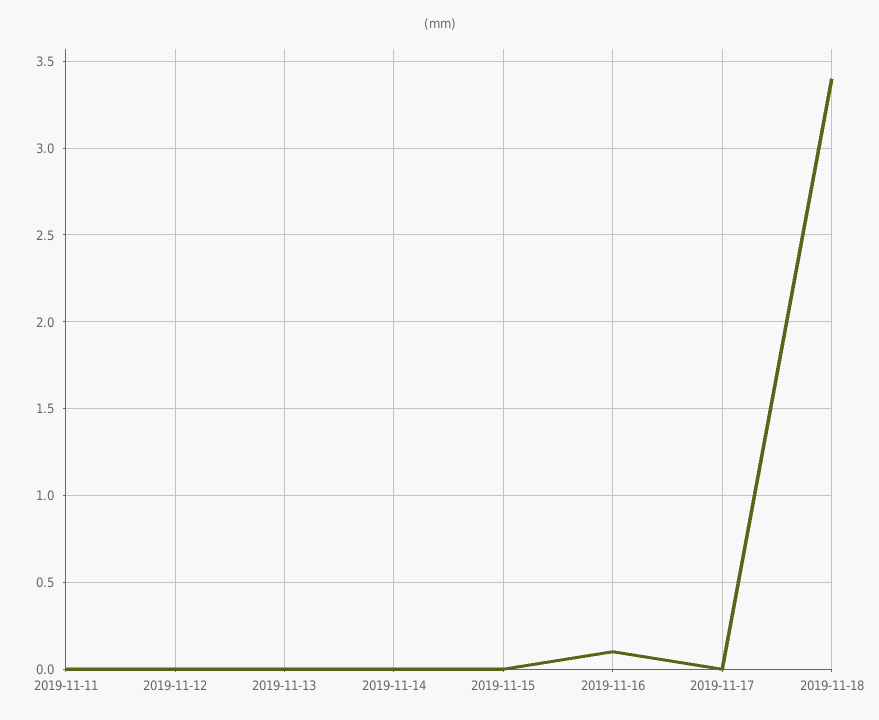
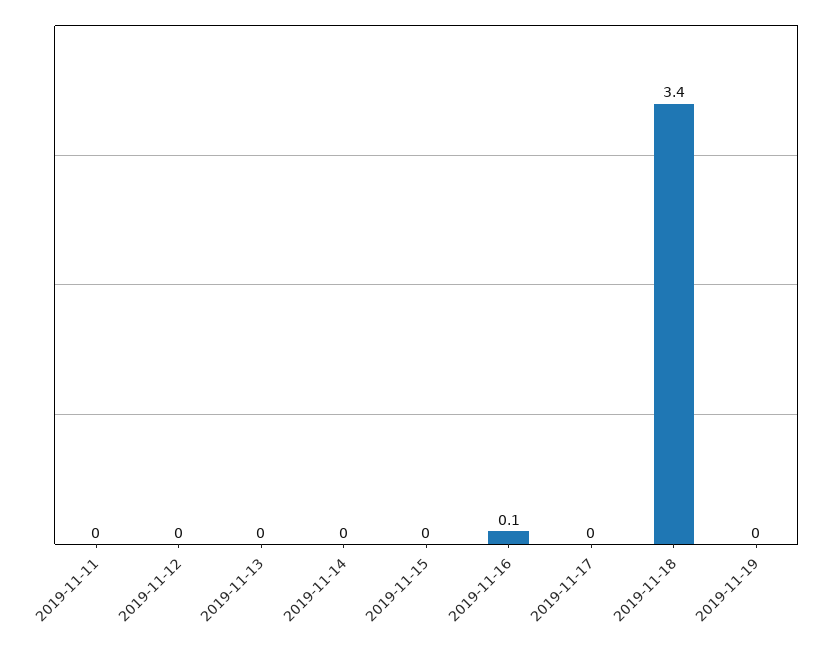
2019-11-19: none -> 0

